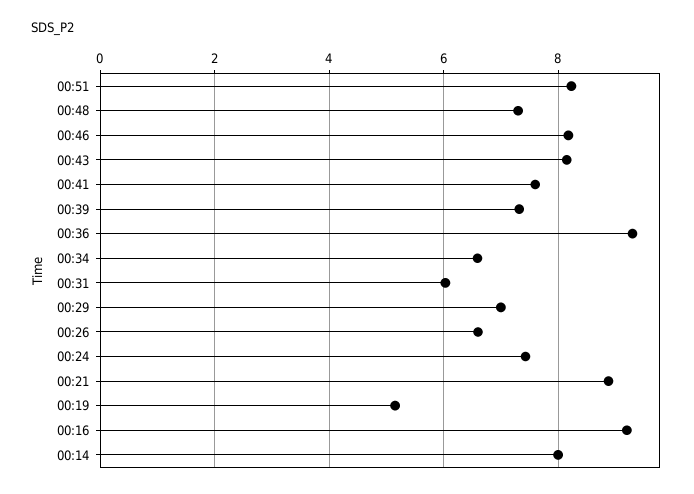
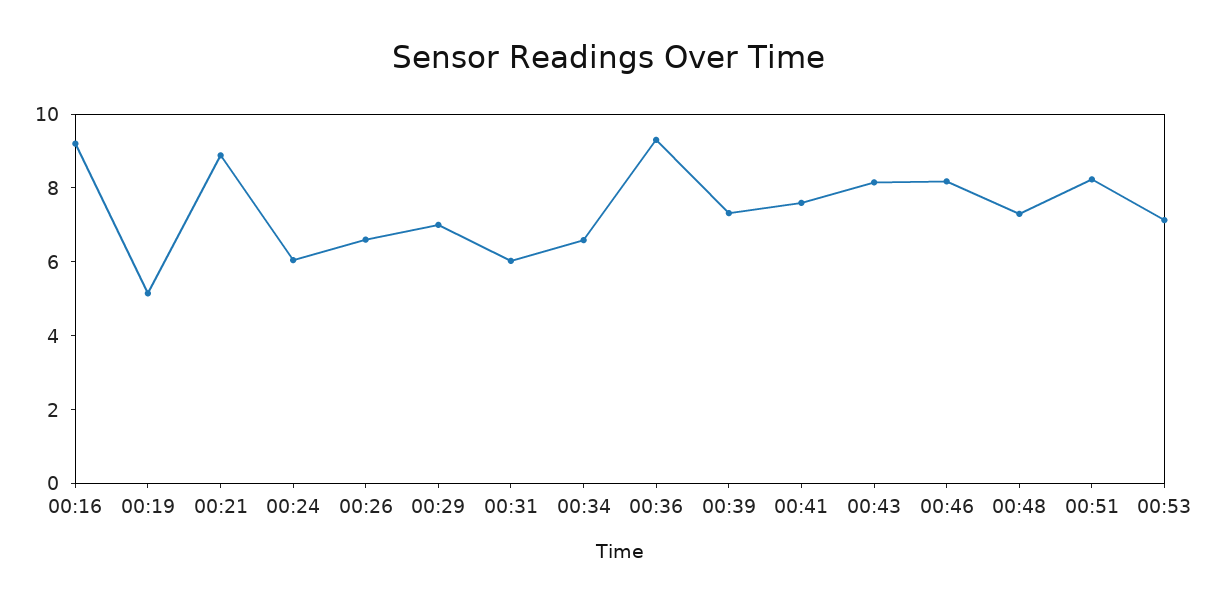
00:24: 7.4 -> 6
00:14: 8 -> none
00:53: none -> 7

